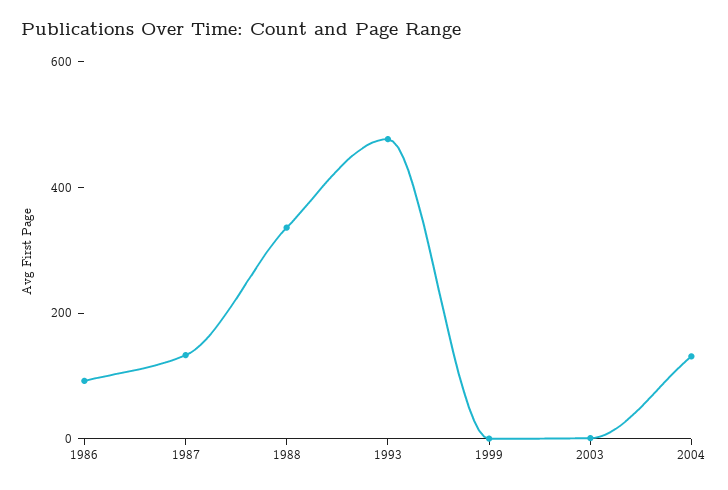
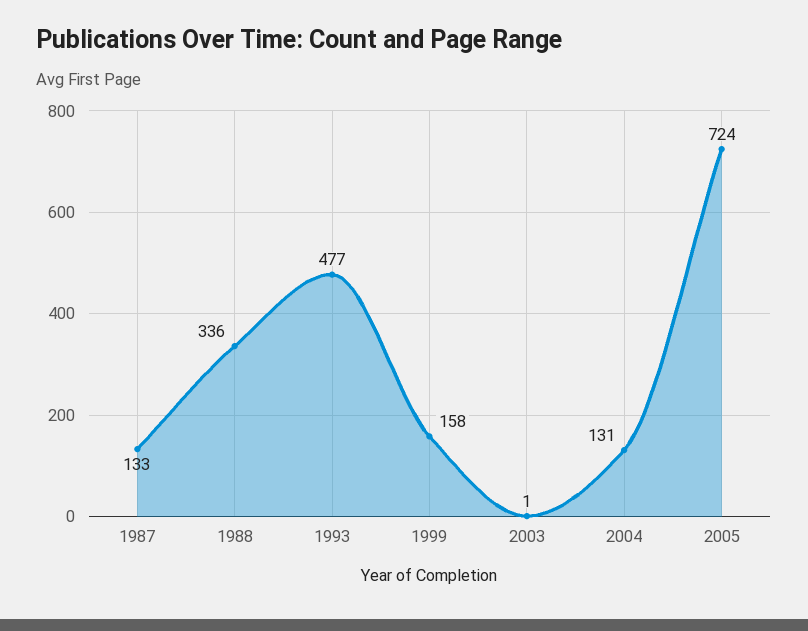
1986: 100 -> none
1999: 0 -> 158
2005: none -> 724

